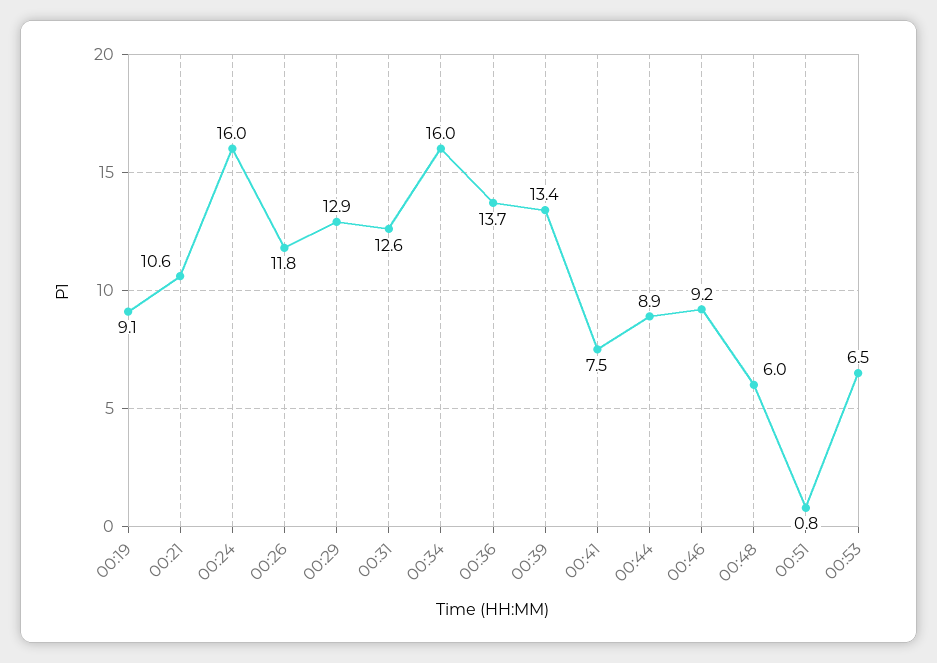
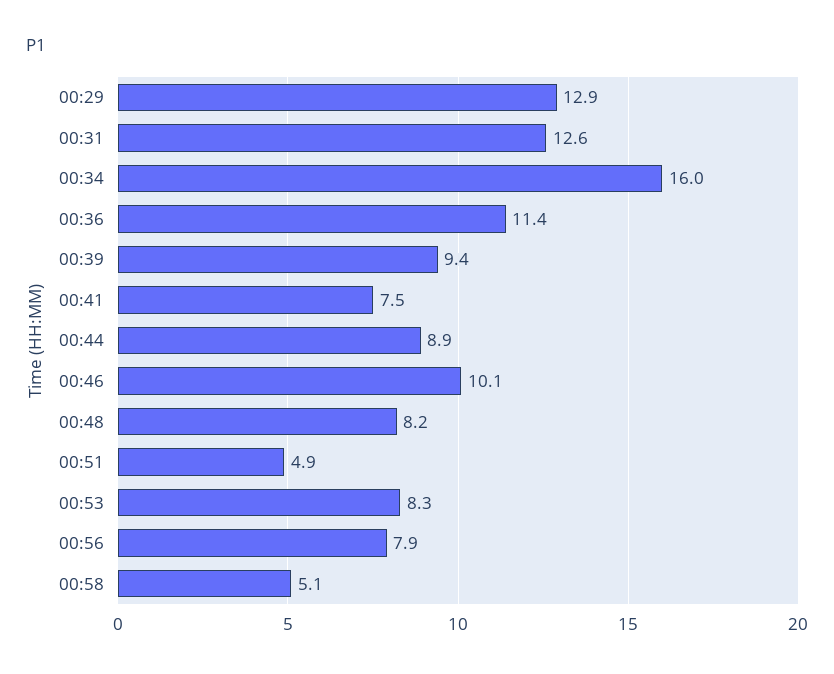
00:19: 9.1 -> none
00:21: 10.6 -> none
00:24: 16 -> none
00:26: 11.8 -> none
00:36: 13.7 -> 11.4
00:39: 13.4 -> 9.4
00:46: 9.2 -> 10.1
00:48: 6 -> 8.2
00:51: 0.8 -> 4.9
00:53: 6.5 -> 8.3
00:56: none -> 7.9
00:58: none -> 5.1

